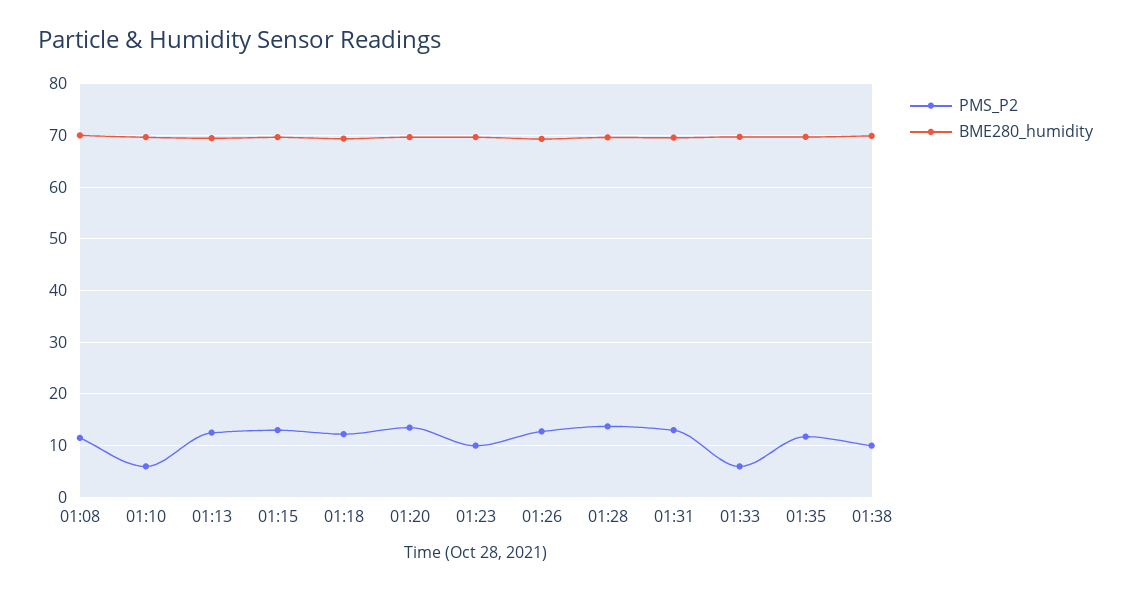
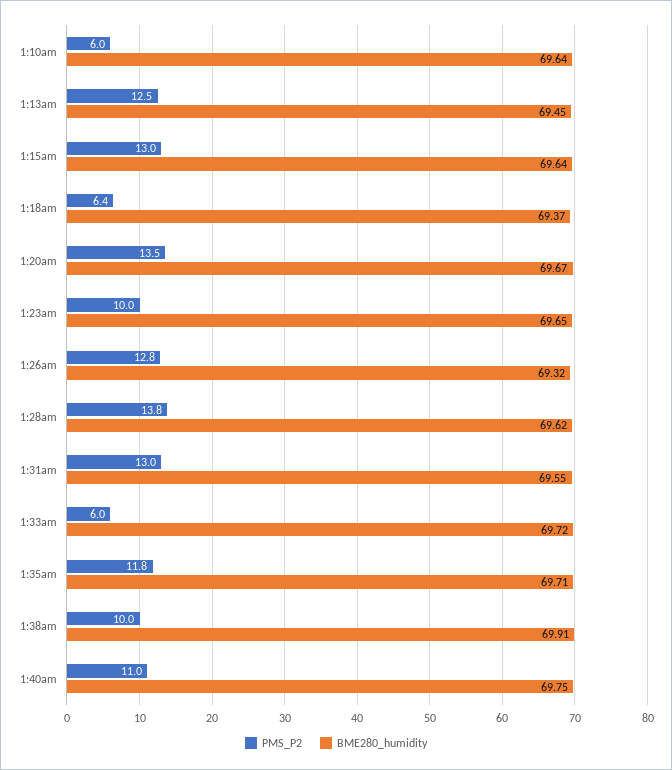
PMS_P2, 01:08: 12 -> none
BME280_humidity, 01:08: 70 -> none
PMS_P2, 01:18: 12 -> 6.4
PMS_P2, 1:40am: none -> 11
BME280_humidity, 1:40am: none -> 69.75

